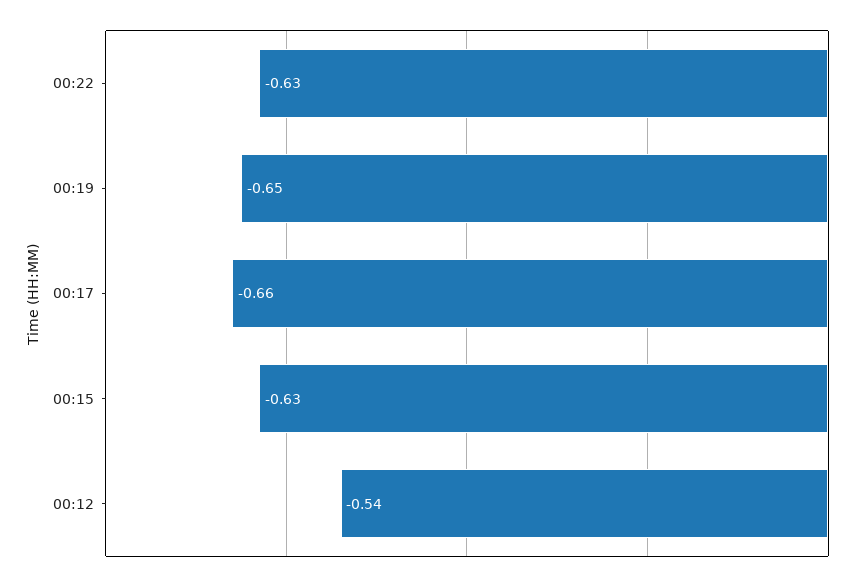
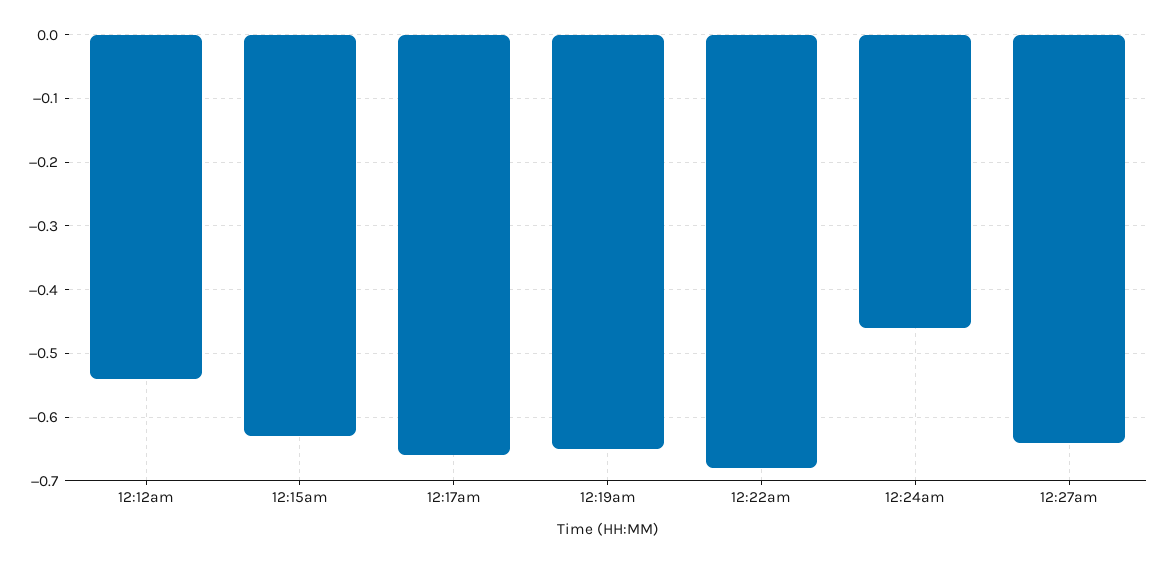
00:22: -0.63 -> -0.68
12:24am: none -> -0.46
12:27am: none -> -0.64

